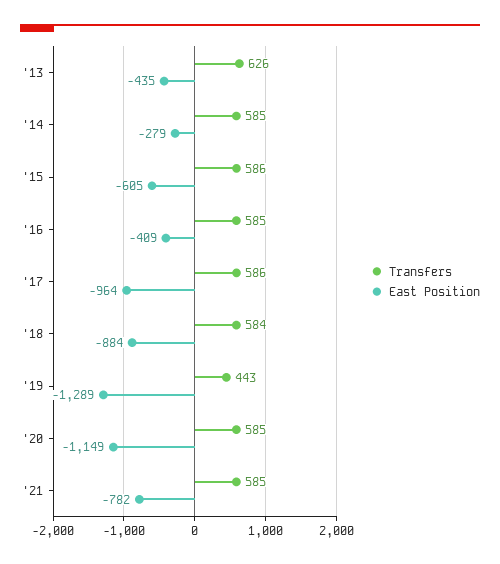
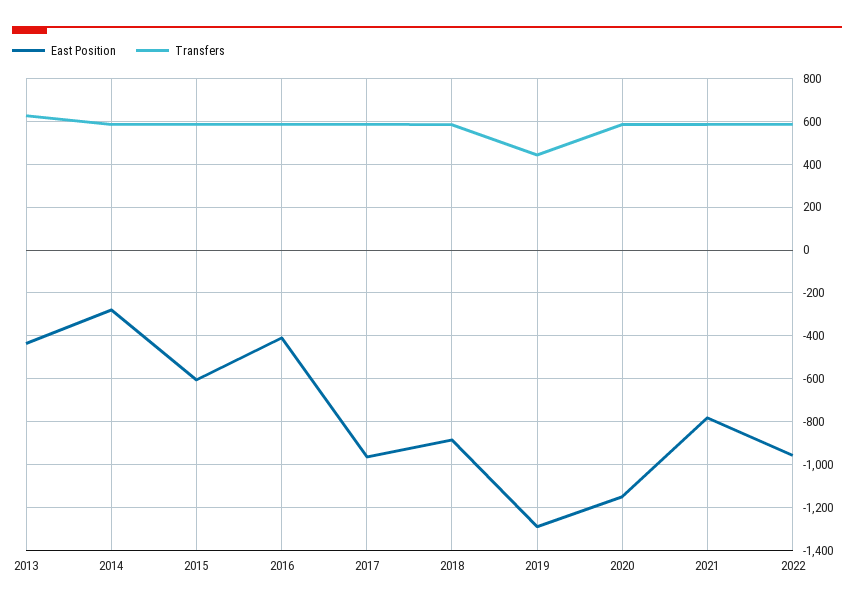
East Position, 2022: none -> -950
Transfers, 2022: none -> 600

